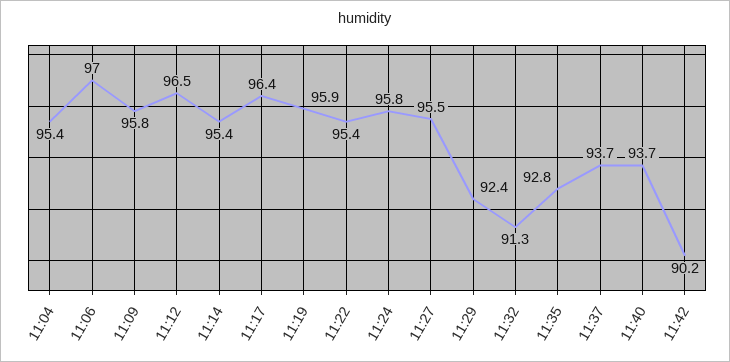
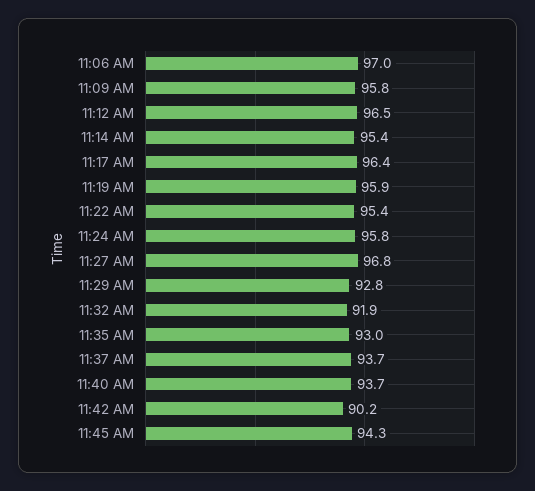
11:04: 95.4 -> none
11:27: 95.5 -> 96.8
11:29: 92.4 -> 92.8
11:32: 91.3 -> 91.9
11:35: 92.8 -> 93
11:45 AM: none -> 94.3

